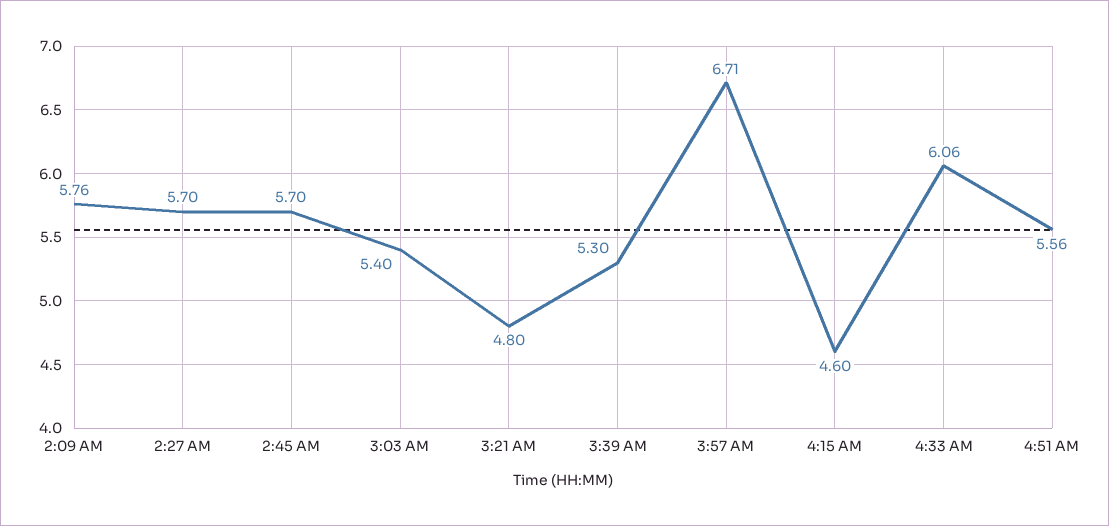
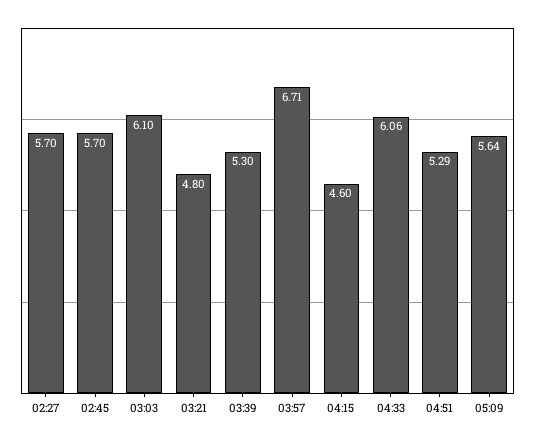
2:09 AM: 5.76 -> none
3:03 AM: 5.4 -> 6.1
4:51 AM: 5.56 -> 5.29
05:09: none -> 5.64

